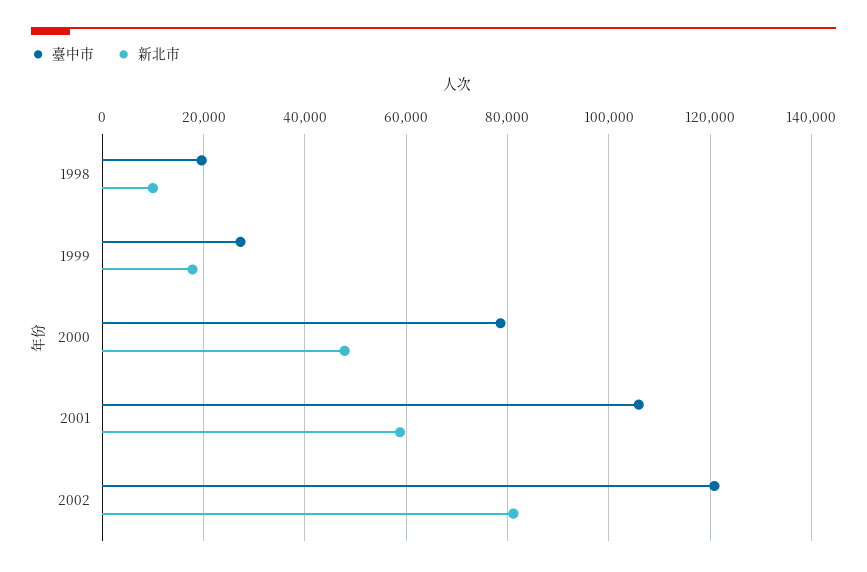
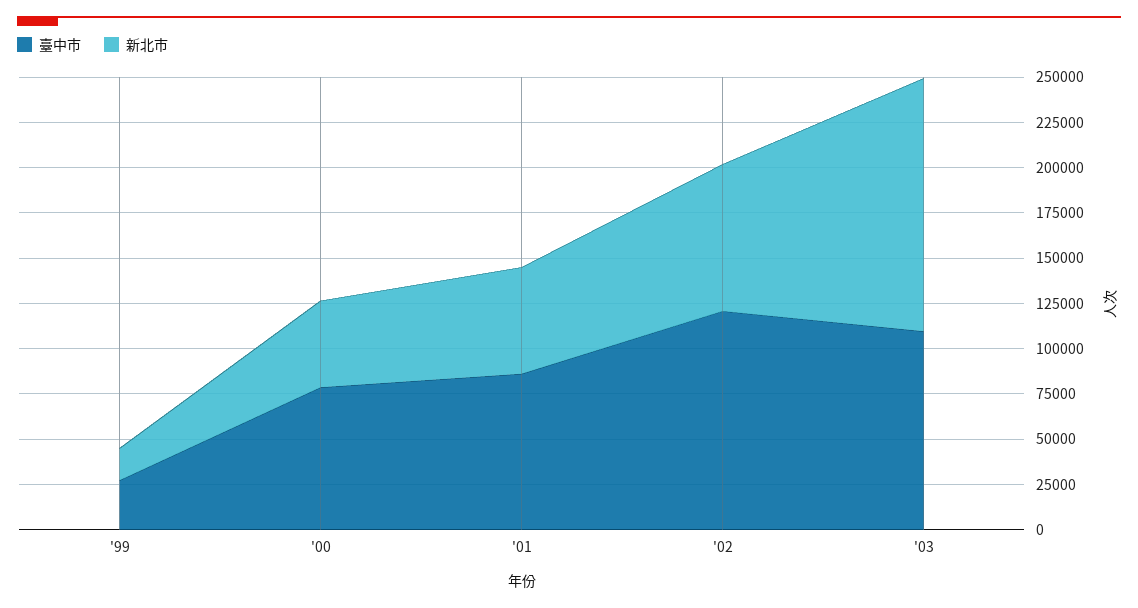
臺中市, 1998: 20000 -> none
新北市, 1998: 10000 -> none
臺中市, 2001: 106000 -> 85000
臺中市, '03: none -> 110000
新北市, '03: none -> 140000

